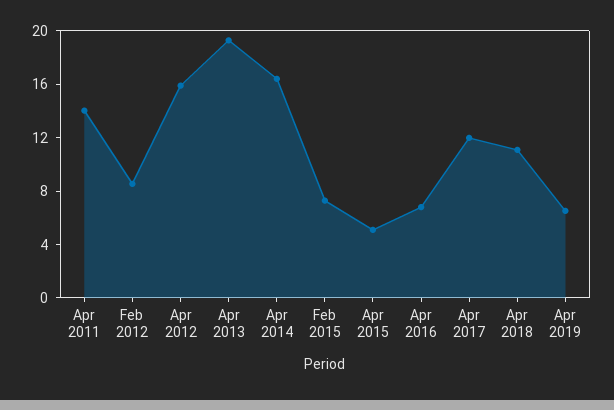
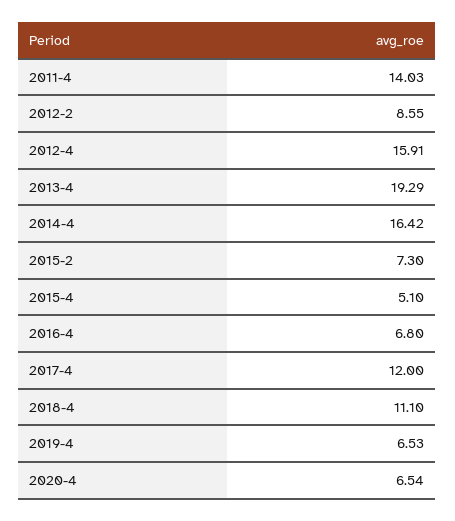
2020-4: none -> 6.54

